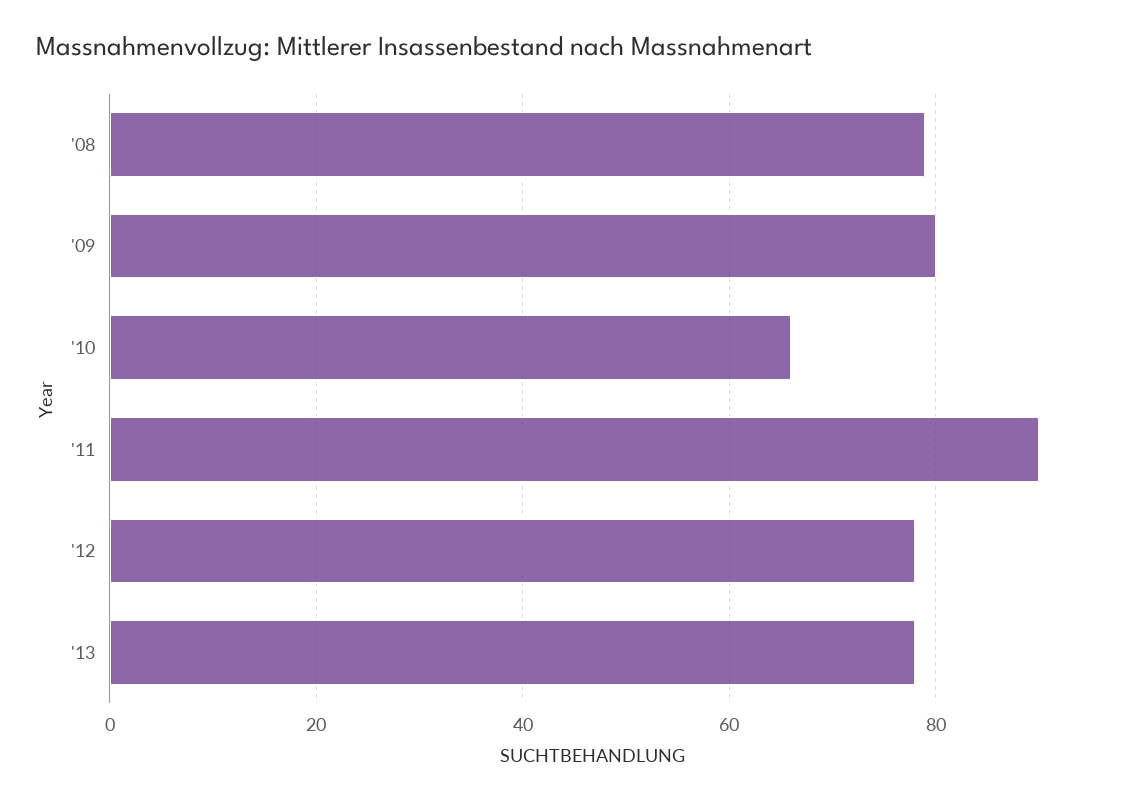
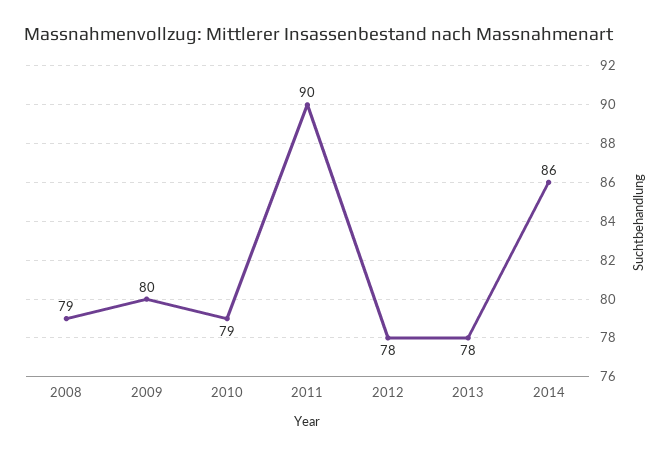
'10: 65 -> 79
2014: none -> 86

